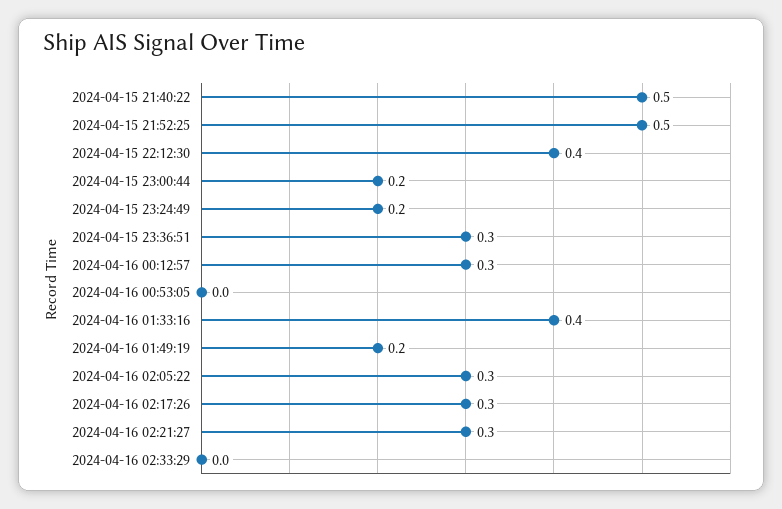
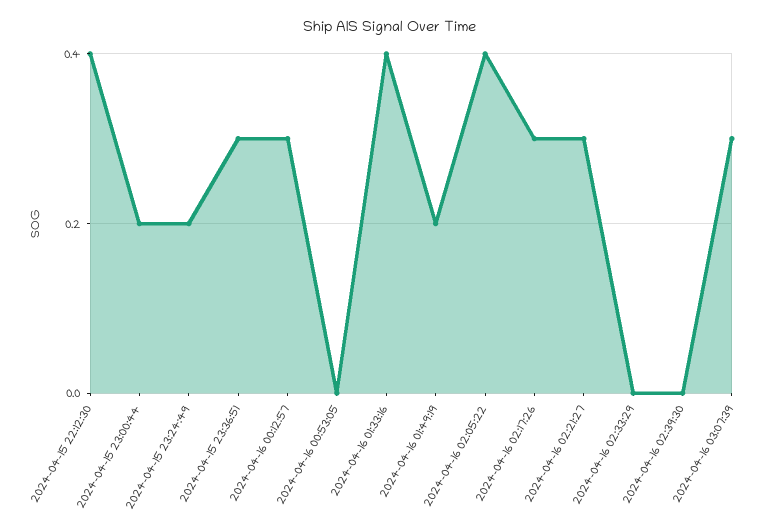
2024-04-15 21:40:22: 0.5 -> none
2024-04-15 21:52:25: 0.5 -> none
2024-04-16 02:05:22: 0.3 -> 0.4
2024-04-16 02:39:30: none -> 0
2024-04-16 03:07:39: none -> 0.3

